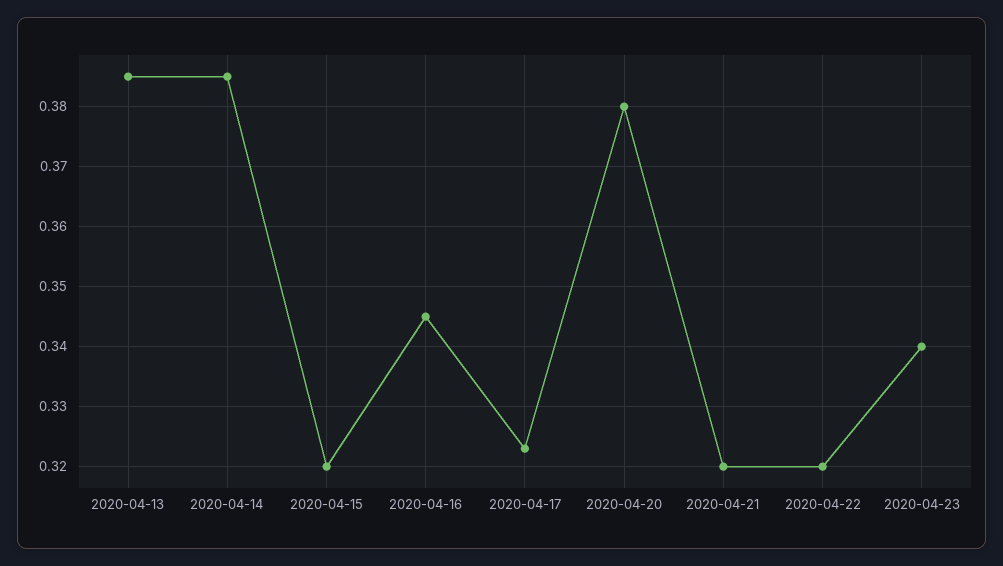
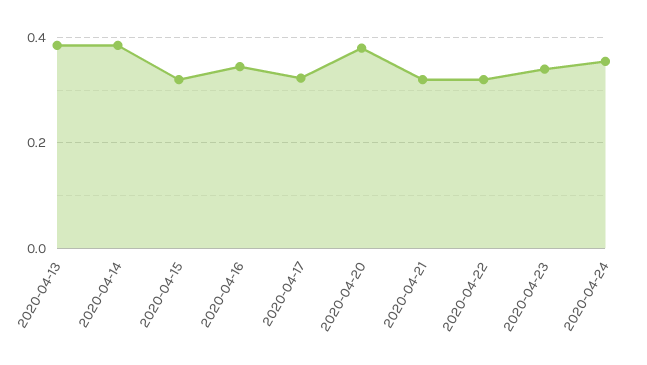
2020-04-24: none -> 0.36

